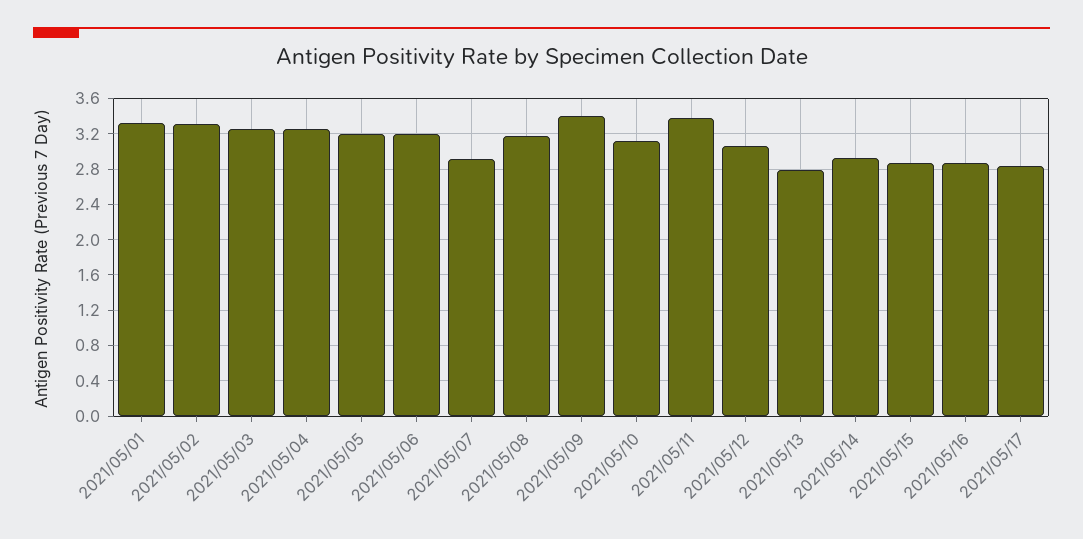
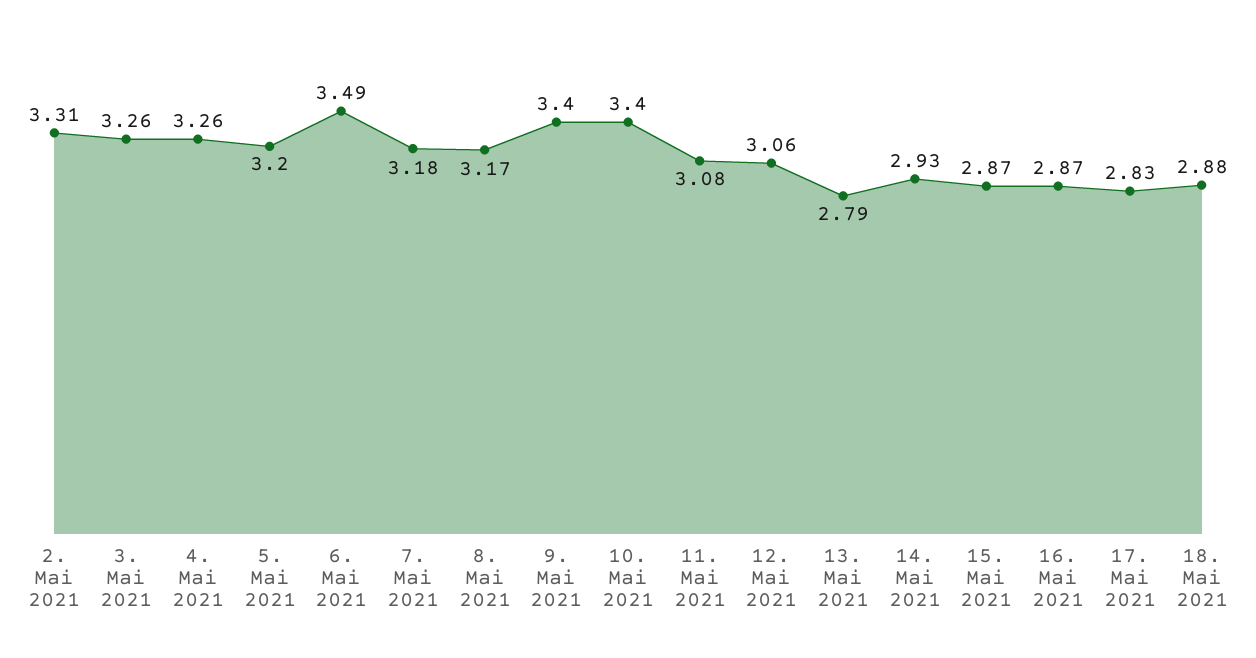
2021/05/01: 3.3 -> none
2021/05/06: 3.2 -> 3.49
2021/05/07: 2.9 -> 3.18
2021/05/10: 3.1 -> 3.4
2021/05/11: 3.4 -> 3.08
18. Mai 2021: none -> 2.88

